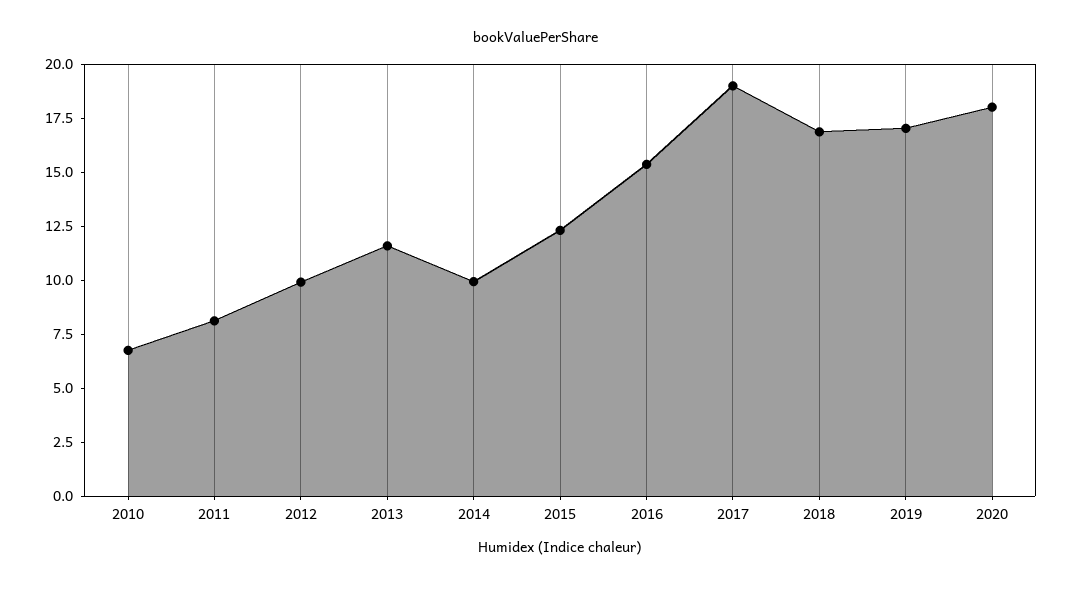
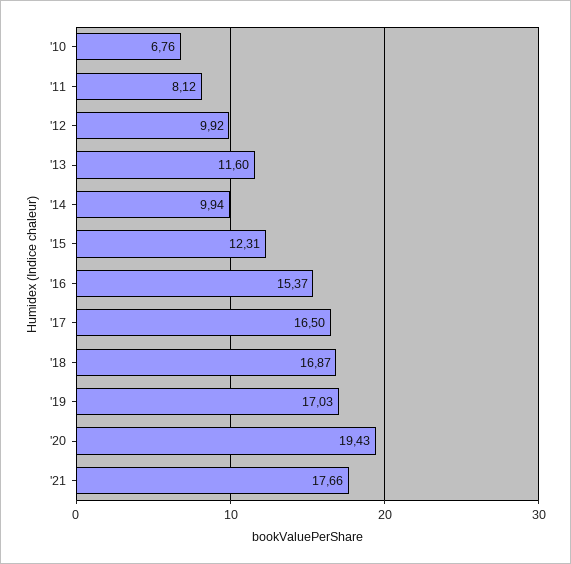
2017: 19 -> 16.5
2020: 18 -> 19.43
'21: none -> 17.66

